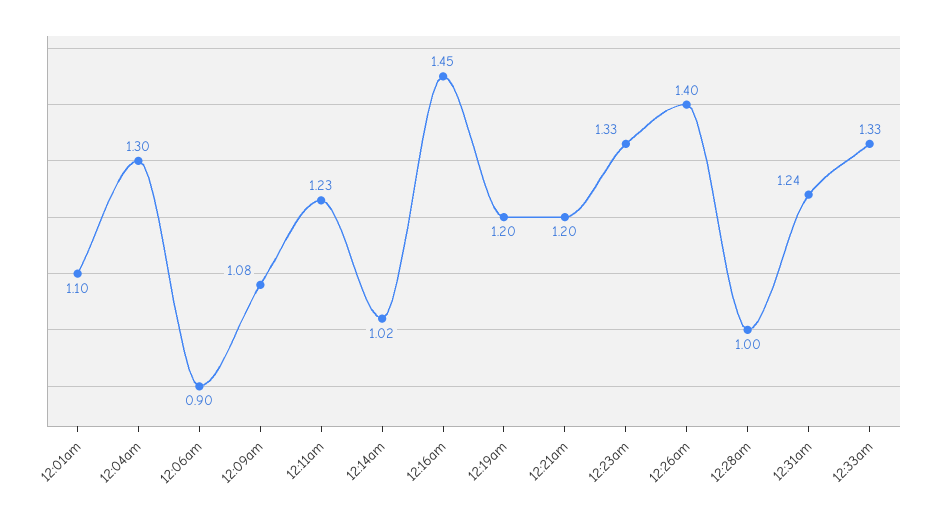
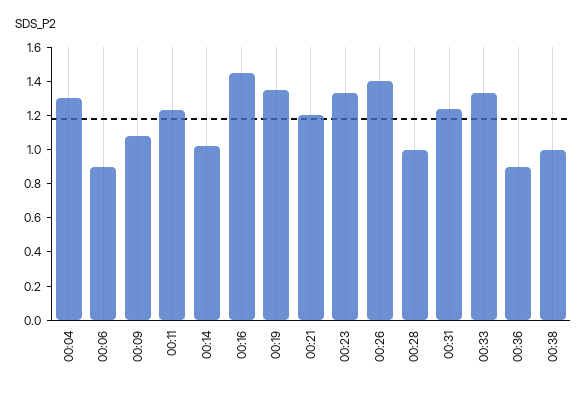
12:01am: 1.1 -> none
12:19am: 1.2 -> 1.35
00:36: none -> 0.9
00:38: none -> 1

